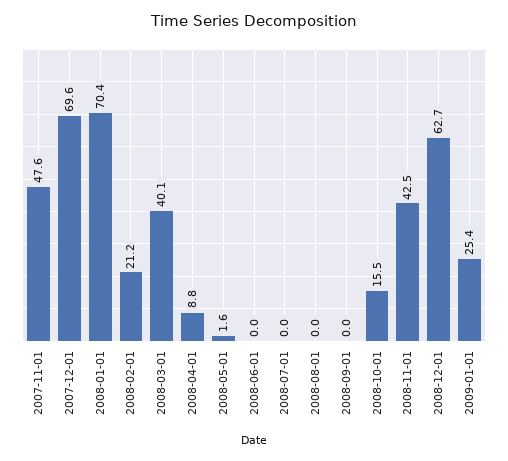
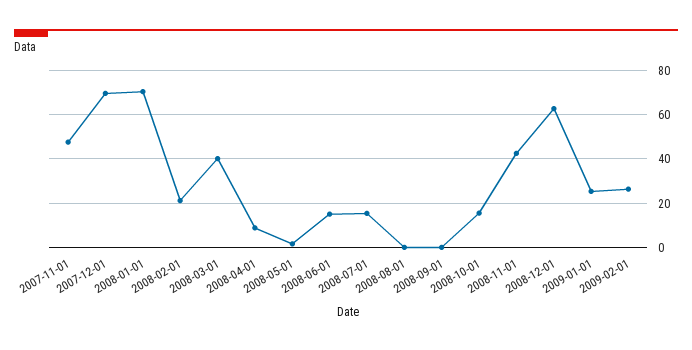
2008-06-01: 0 -> 15
2008-07-01: 0 -> 15
2009-02-01: none -> 25

